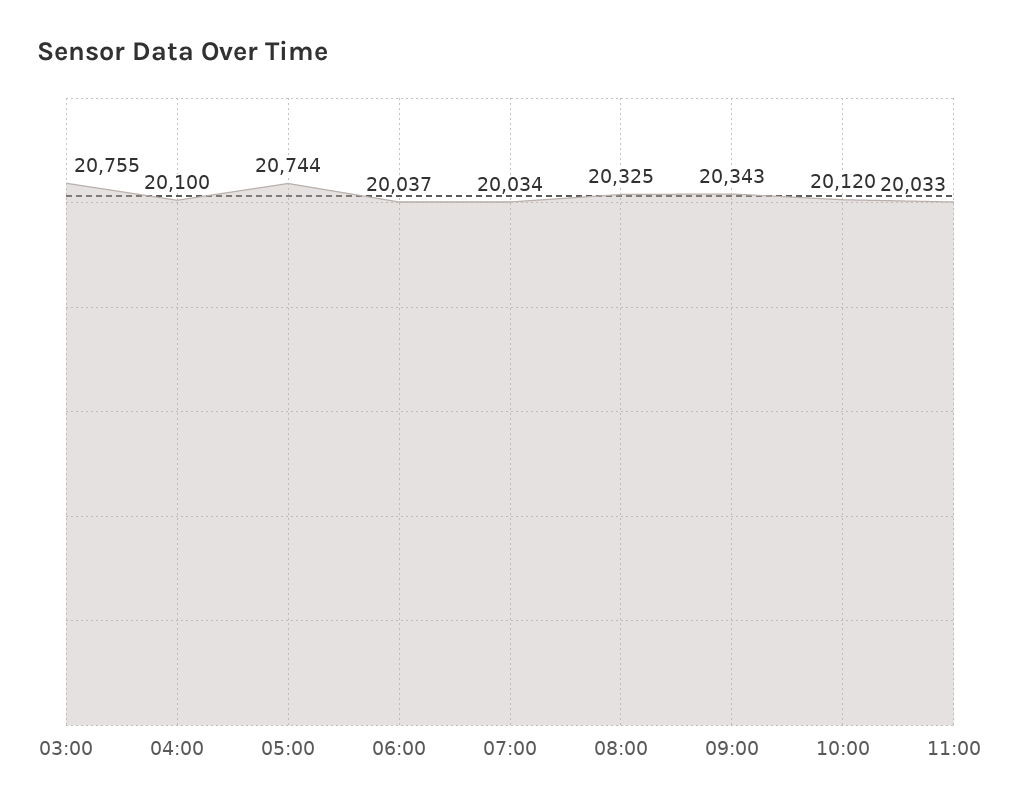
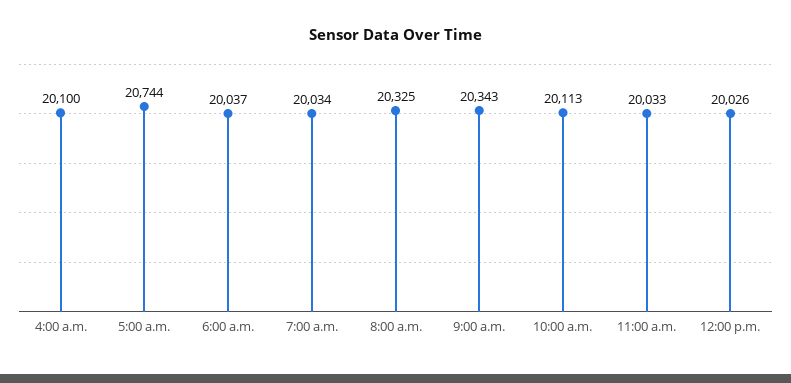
03:00: 20755 -> none
10:00: 20120 -> 20113
12:00 p.m.: none -> 20026

